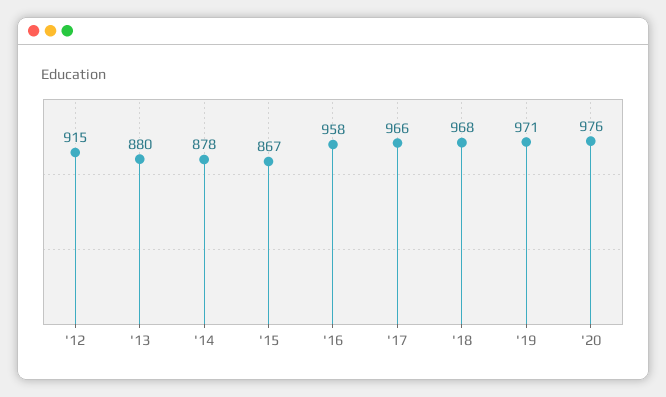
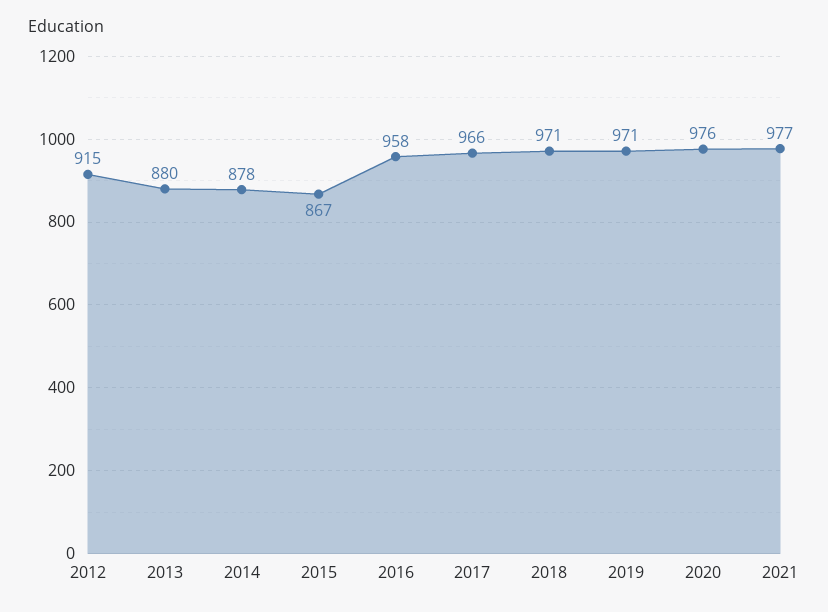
'18: 968 -> 971
2021: none -> 977

